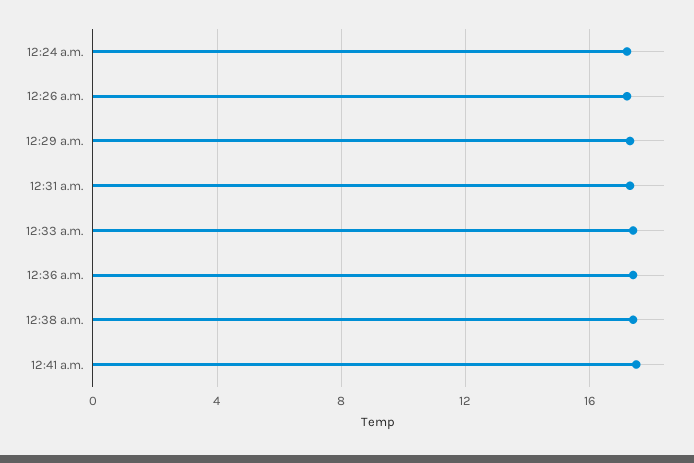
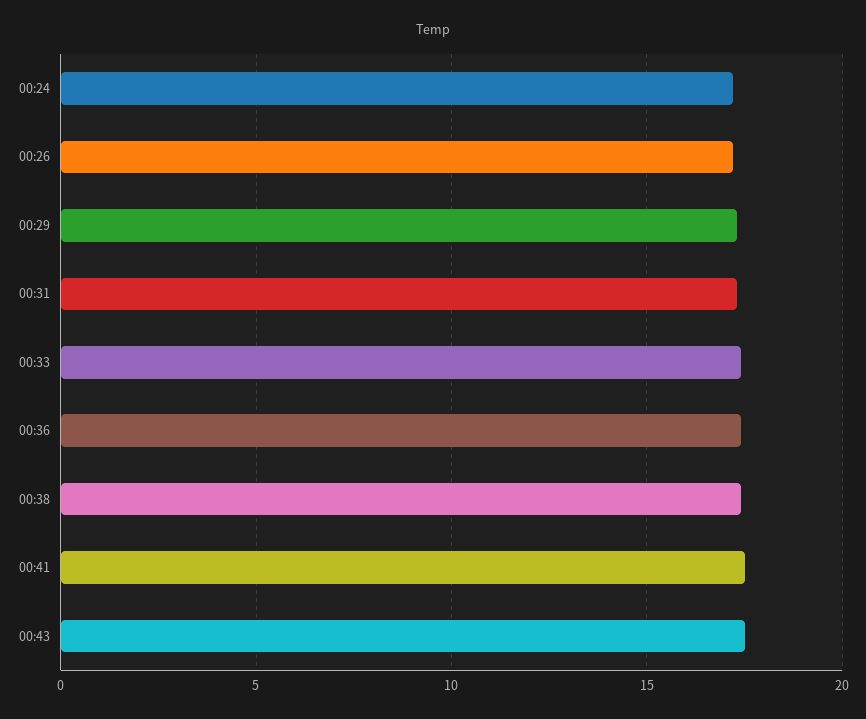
00:43: none -> 17.5

